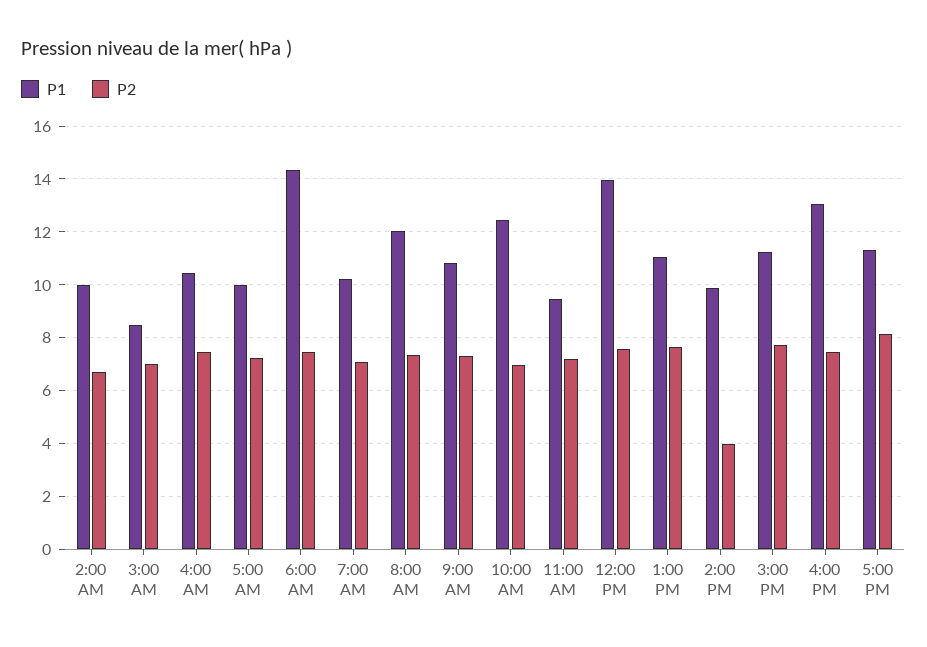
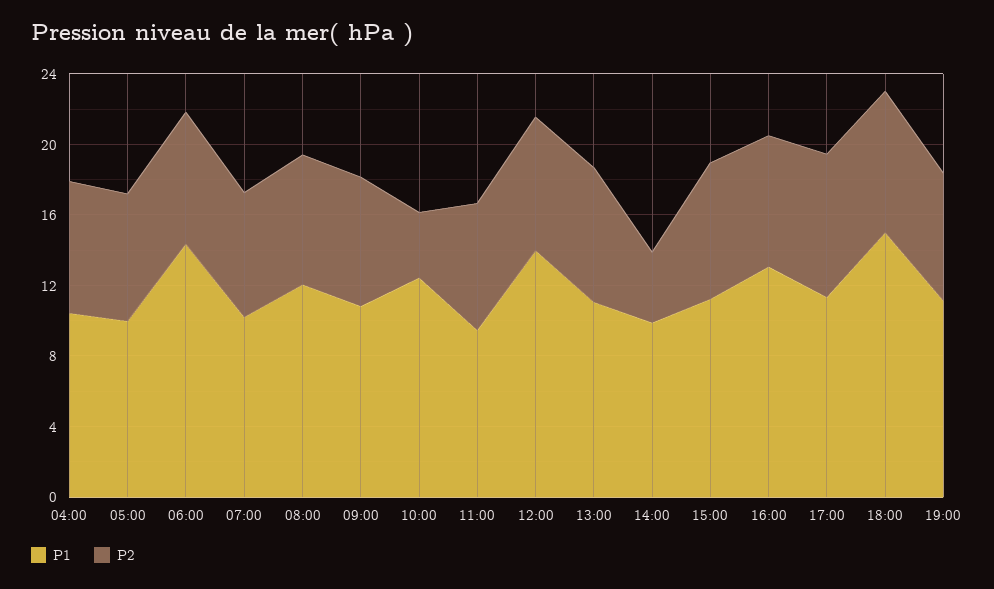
P1, 2:00 AM: 10 -> none
P2, 2:00 AM: 6.75 -> none
P1, 3:00 AM: 8.5 -> none
P2, 3:00 AM: 7 -> none
P2, 10:00 AM: 7 -> 4
P1, 18:00: none -> 15
P2, 18:00: none -> 8
P1, 19:00: none -> 11
P2, 19:00: none -> 7

